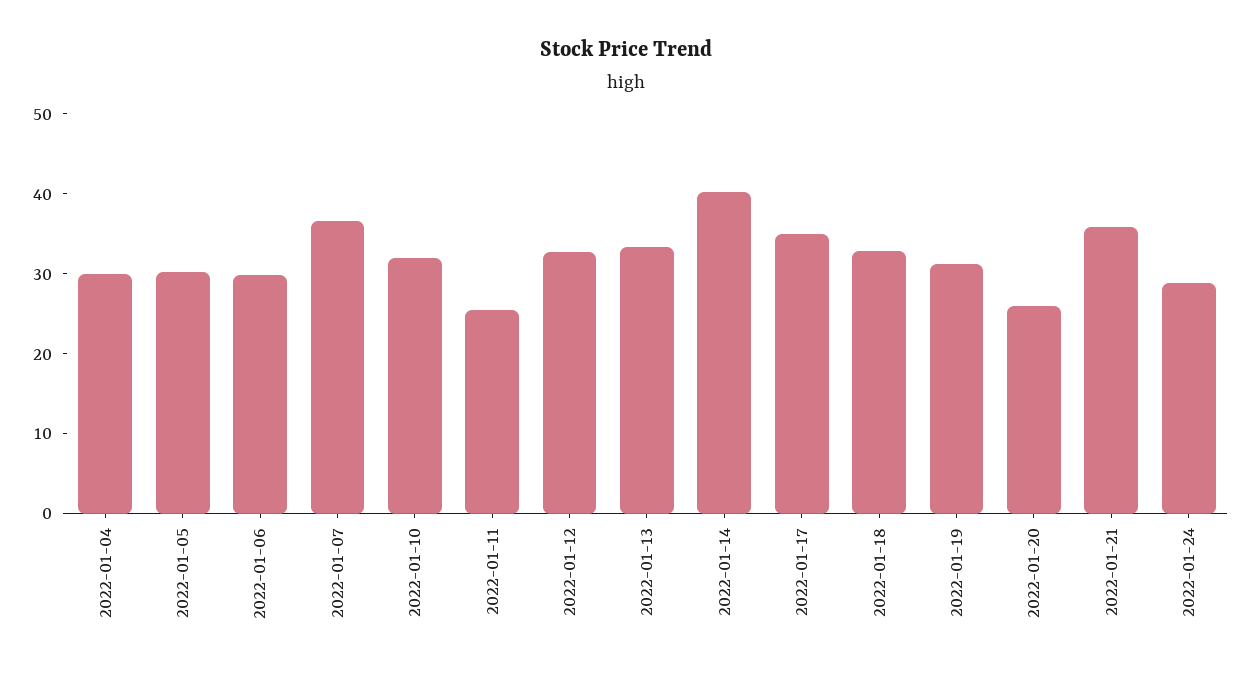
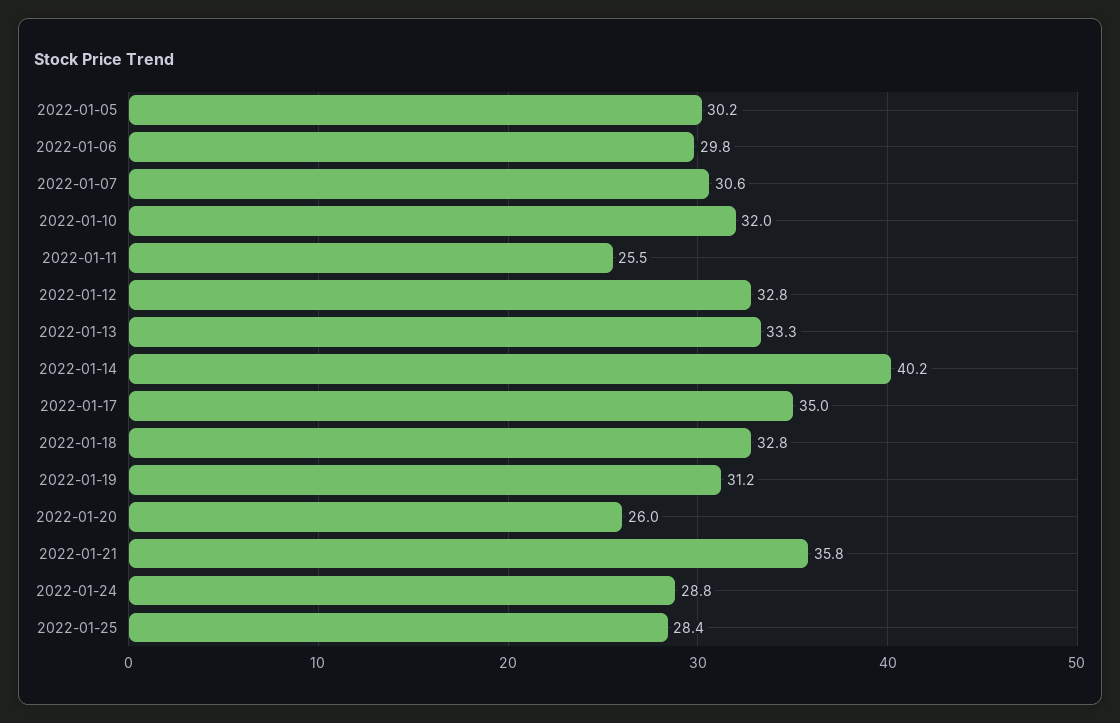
2022-01-04: 30 -> none
2022-01-07: 36 -> 30.6
2022-01-25: none -> 28.4

